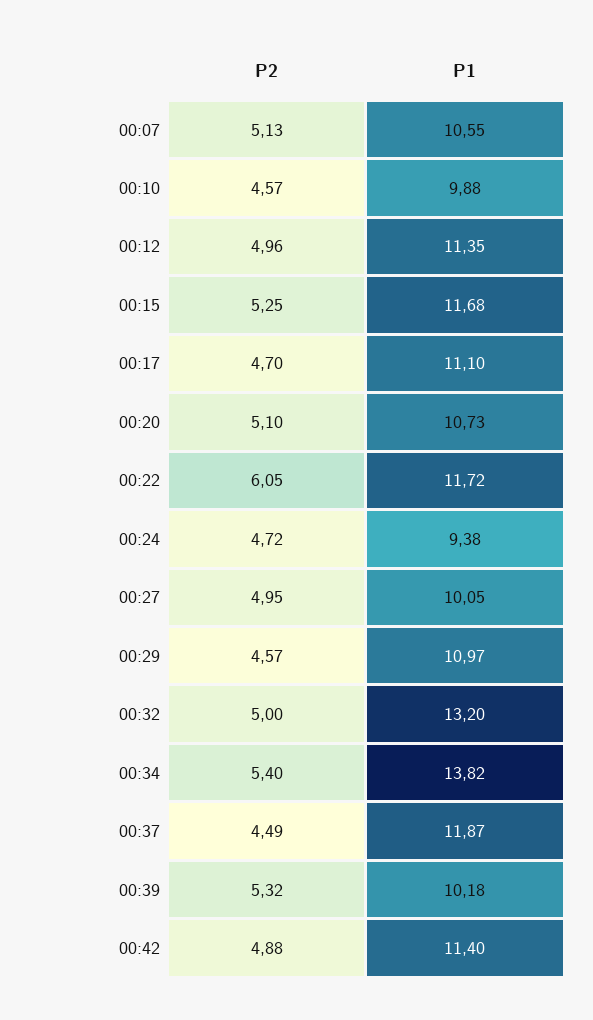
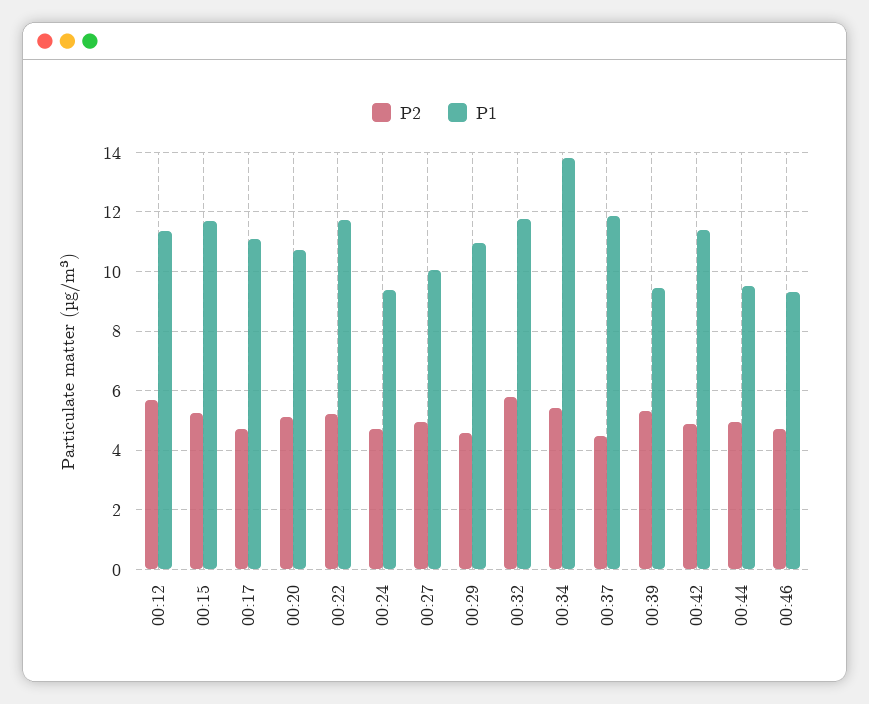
P2, 00:07: 5.13 -> none
P1, 00:07: 10.55 -> none
P2, 00:10: 4.57 -> none
P1, 00:10: 9.88 -> none
P2, 00:12: 4.96 -> 5.75
P2, 00:22: 6.05 -> 5.25
P2, 00:32: 5 -> 5.75
P1, 00:32: 13.2 -> 11.75
P1, 00:39: 10.18 -> 9.5
P2, 00:44: none -> 5
P1, 00:44: none -> 9.5
P2, 00:46: none -> 4.75
P1, 00:46: none -> 9.25

